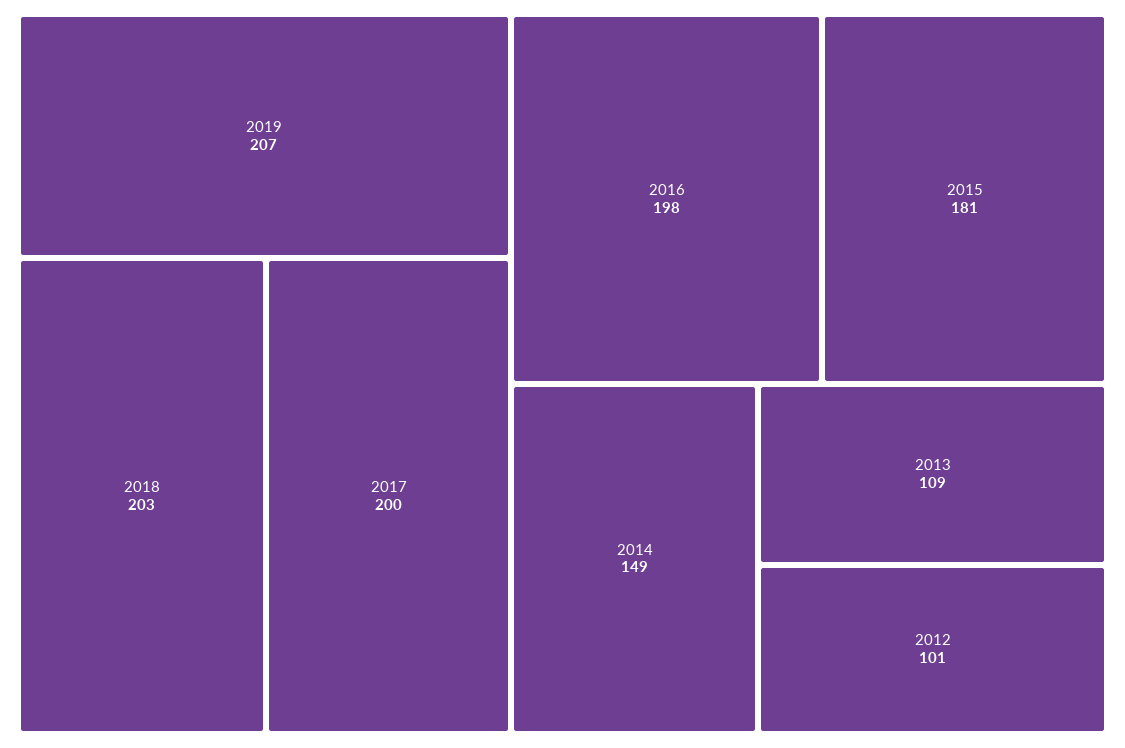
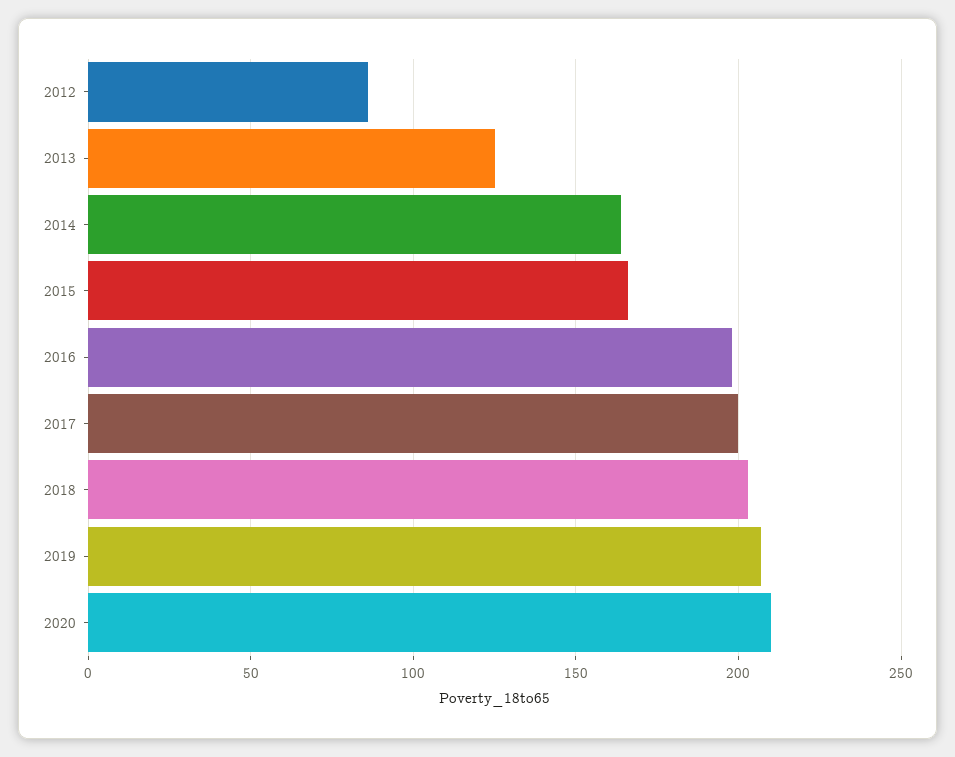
2015: 181 -> 165
2014: 149 -> 165
2013: 109 -> 125
2012: 101 -> 85
2020: none -> 210

